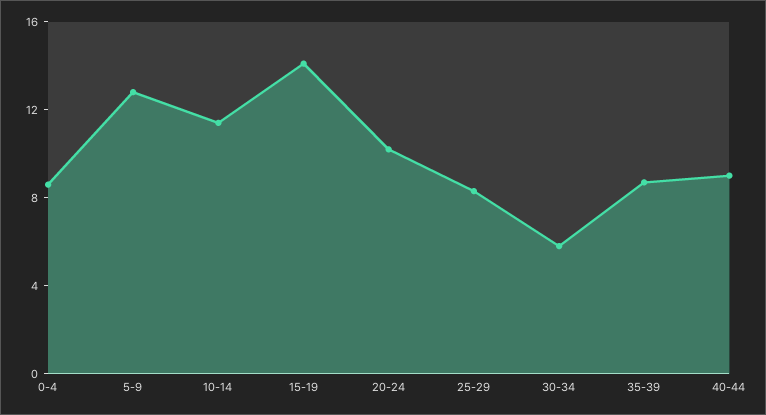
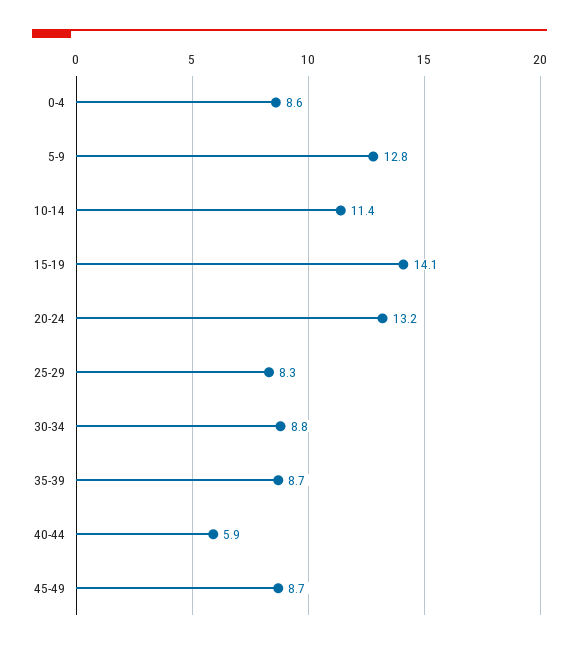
20-24: 10 -> 13.2
30-34: 6 -> 8.8
40-44: 9 -> 5.9
45-49: none -> 8.7

